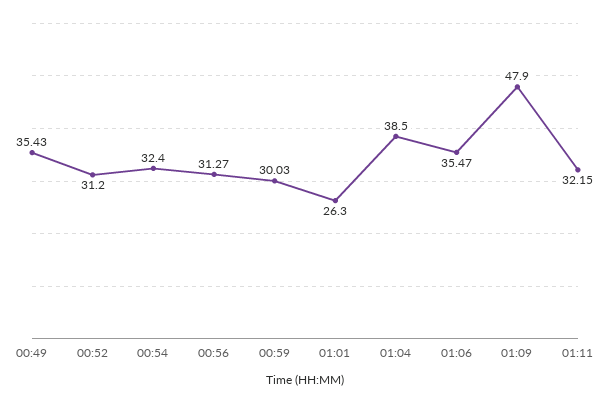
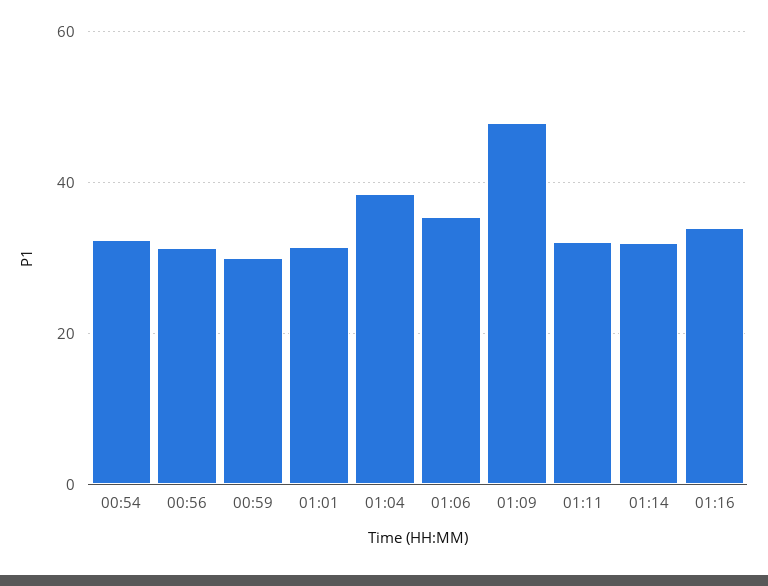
00:49: 35.43 -> none
00:52: 31.2 -> none
01:01: 26.3 -> 32
01:14: none -> 32
01:16: none -> 34

